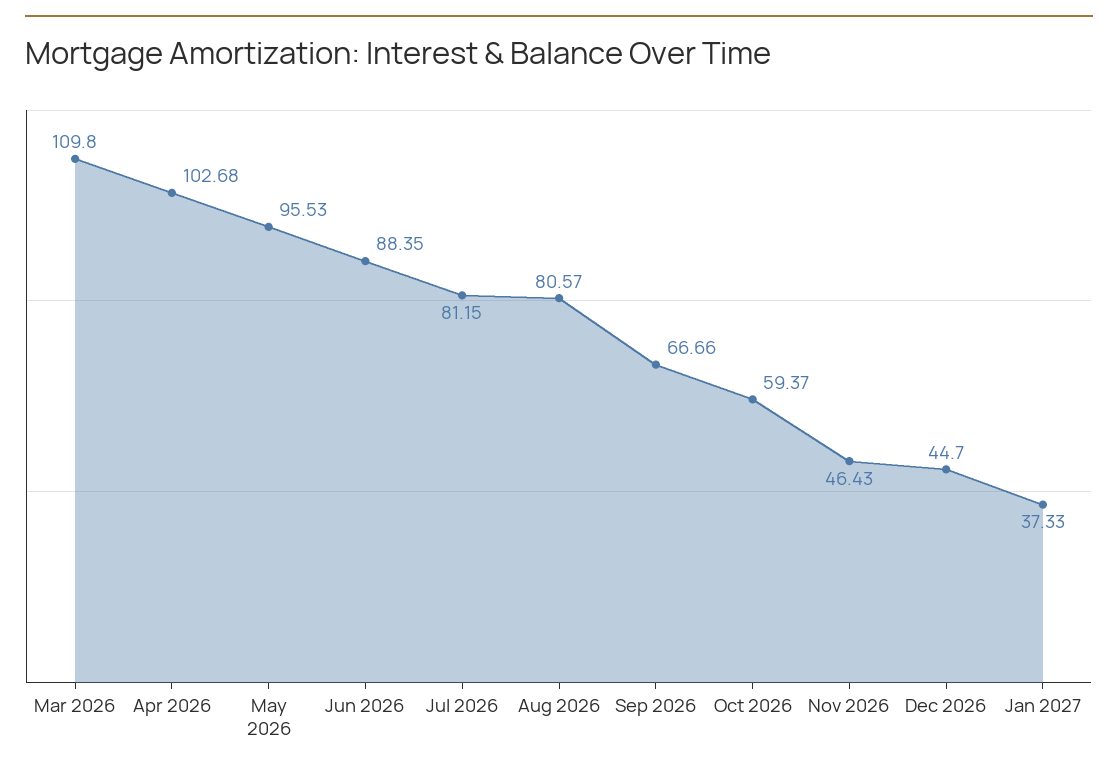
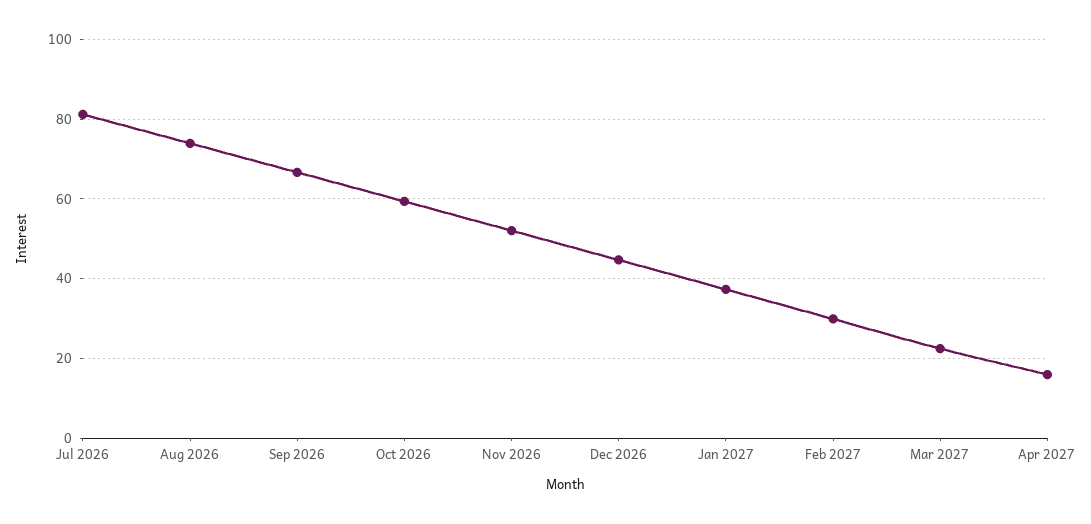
Mar 2026: 109.8 -> none
Apr 2026: 102.68 -> none
May 2026: 95.53 -> none
Jun 2026: 88.35 -> none
Aug 2026: 80.57 -> 74
Nov 2026: 46.43 -> 52
Feb 2027: none -> 30
Mar 2027: none -> 22
Apr 2027: none -> 16

